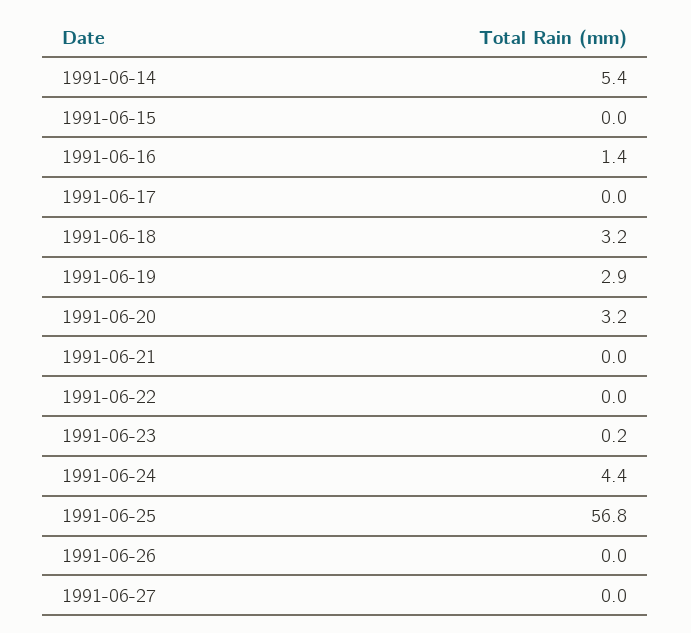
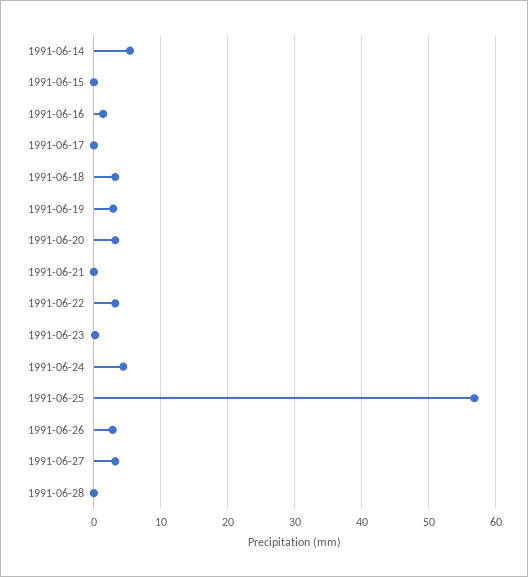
1991-06-22: 0 -> 3
1991-06-26: 0 -> 3
1991-06-27: 0 -> 3
1991-06-28: none -> 0

